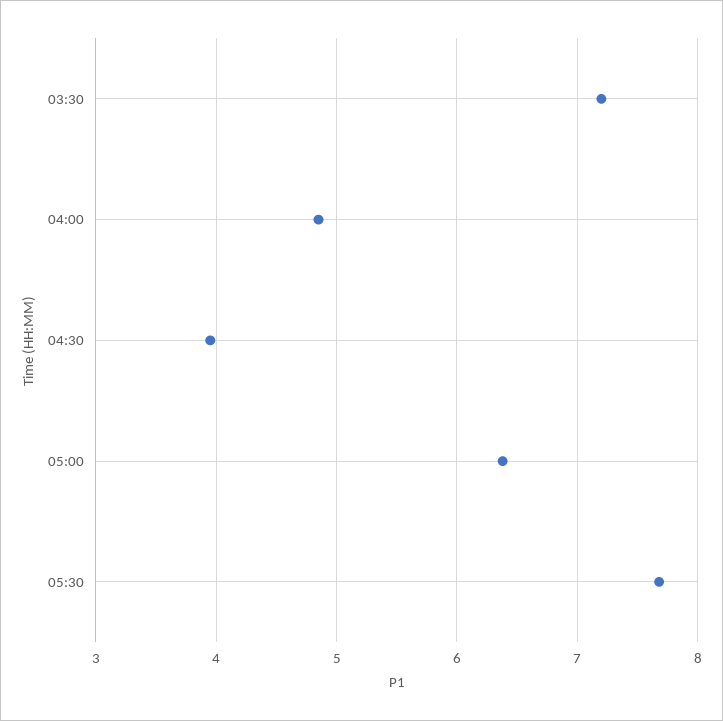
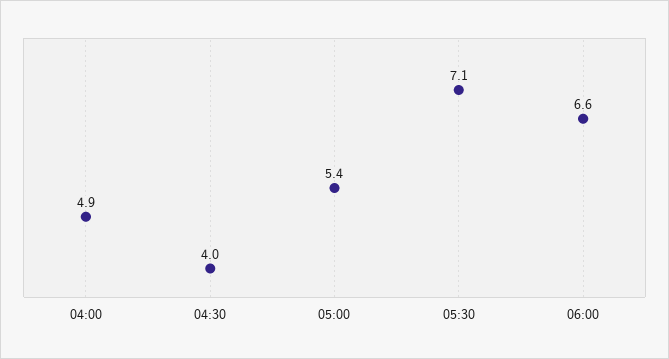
03:30: 7.2 -> none
05:00: 6.4 -> 5.4
05:30: 7.7 -> 7.1
06:00: none -> 6.6

